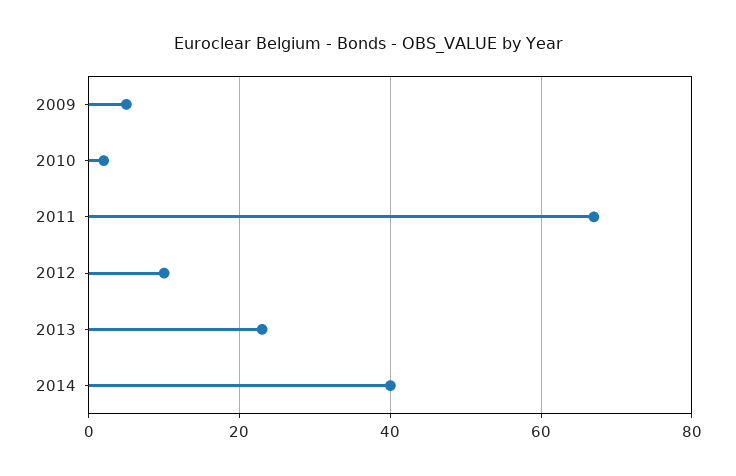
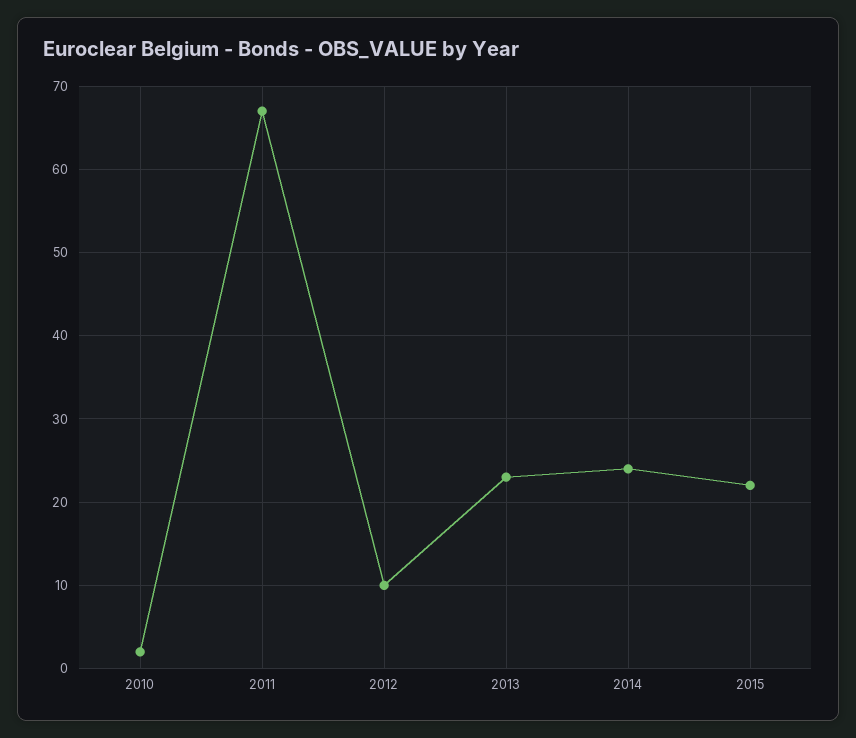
2009: 5 -> none
2014: 40 -> 24
2015: none -> 22

